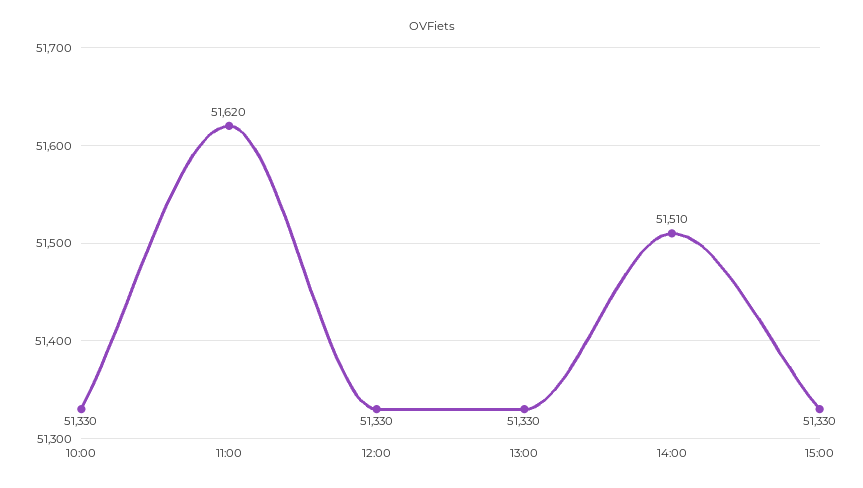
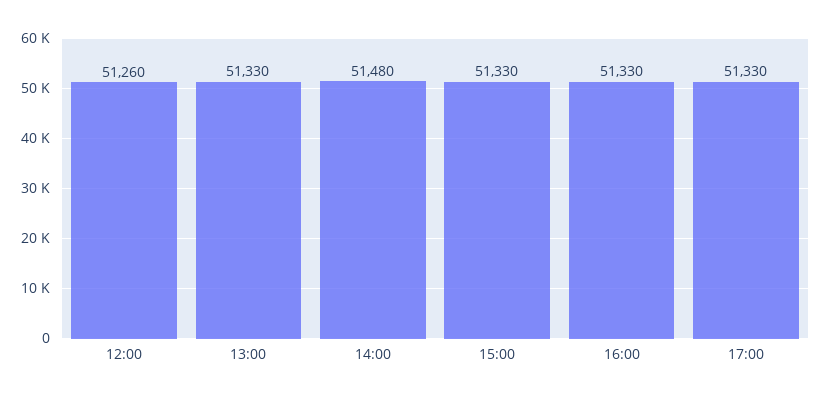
10:00: 51330 -> none
11:00: 51620 -> none
12:00: 51330 -> 51260
14:00: 51510 -> 51480
16:00: none -> 51330
17:00: none -> 51330

